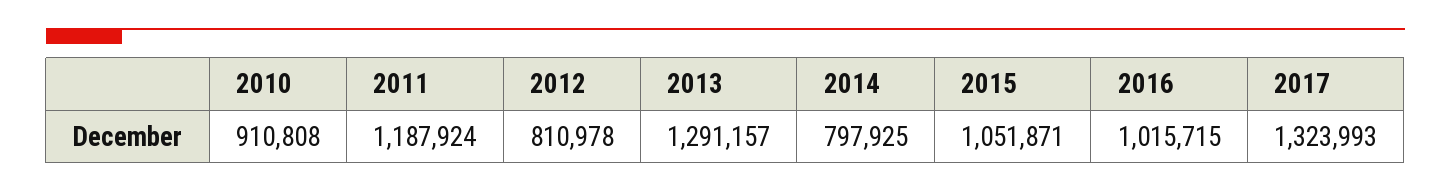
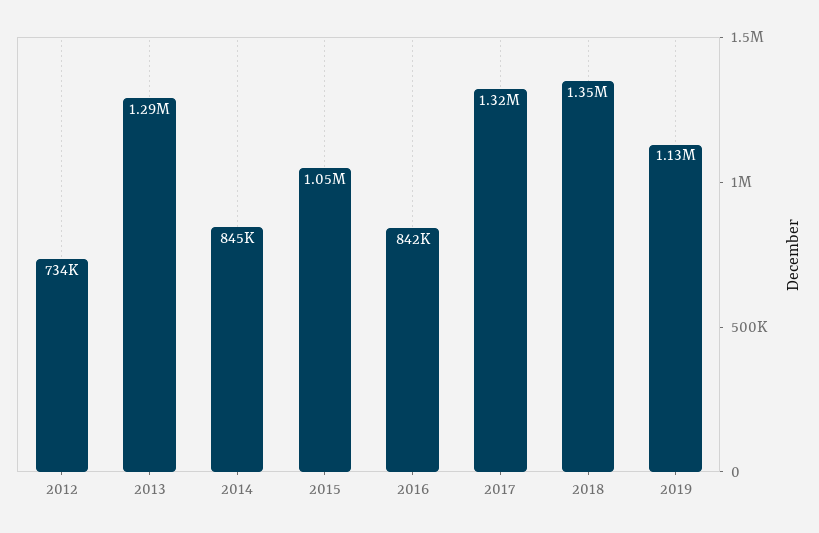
2010: 910808 -> none
2011: 1187924 -> none
2012: 810978 -> 734000
2014: 797925 -> 845000
2016: 1015715 -> 842000
2018: none -> 1350000
2019: none -> 1130000

